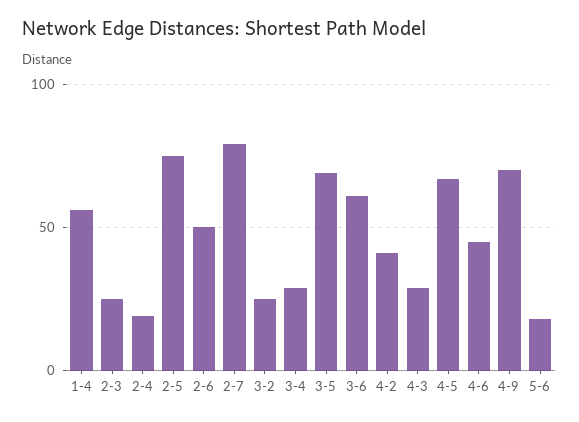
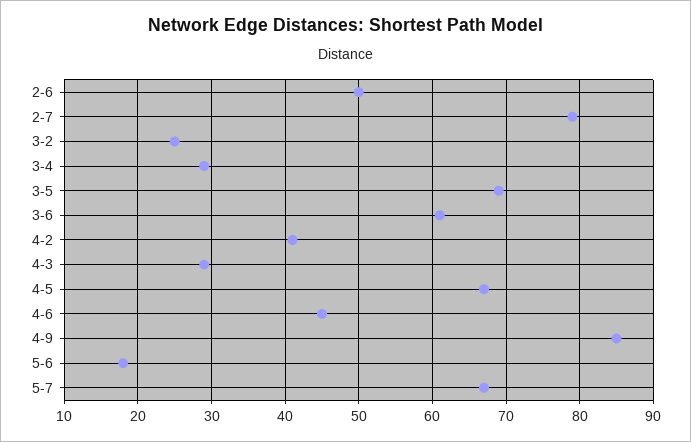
1-4: 55 -> none
2-3: 25 -> none
2-4: 20 -> none
2-5: 75 -> none
4-9: 70 -> 85
5-7: none -> 67

